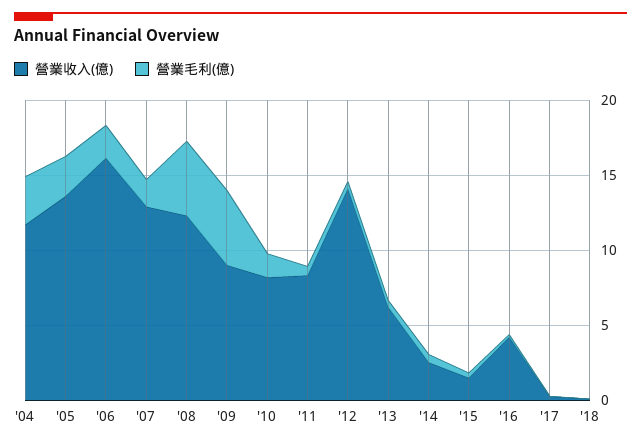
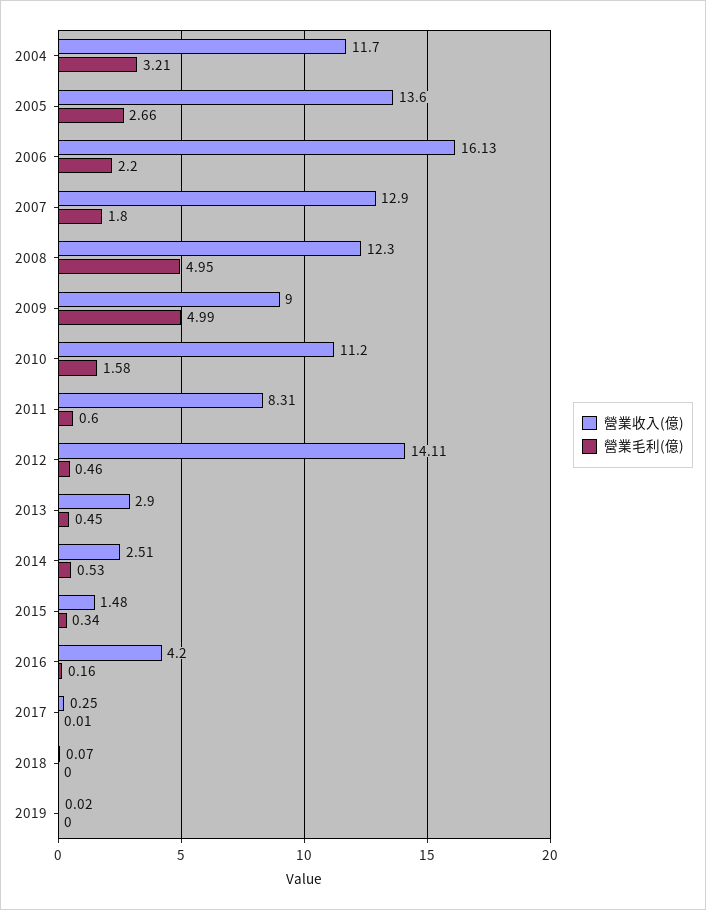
營業收入(億), '10: 8 -> 11.2
營業收入(億), '13: 6 -> 2.9
營業收入(億), 2019: none -> 0.02
營業毛利(億), 2019: none -> 0

